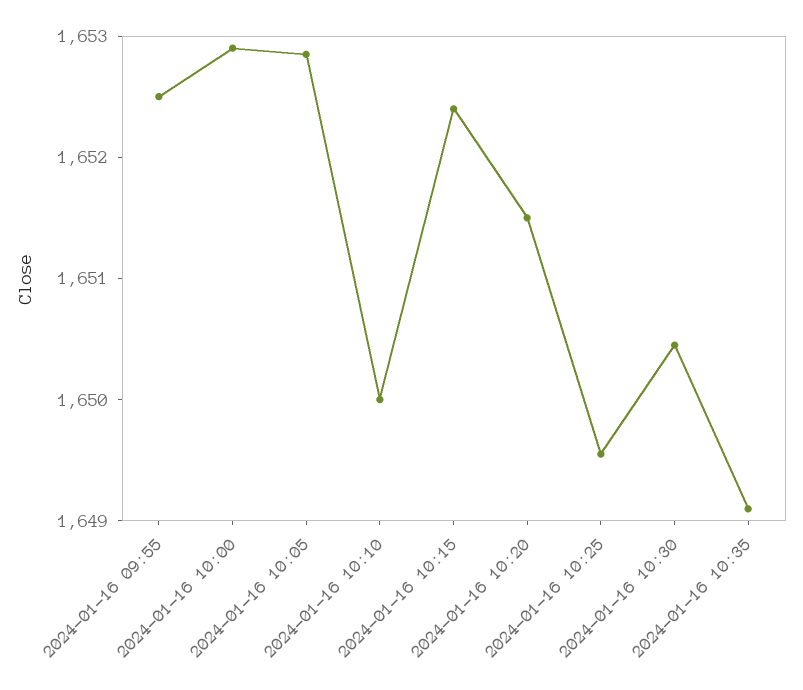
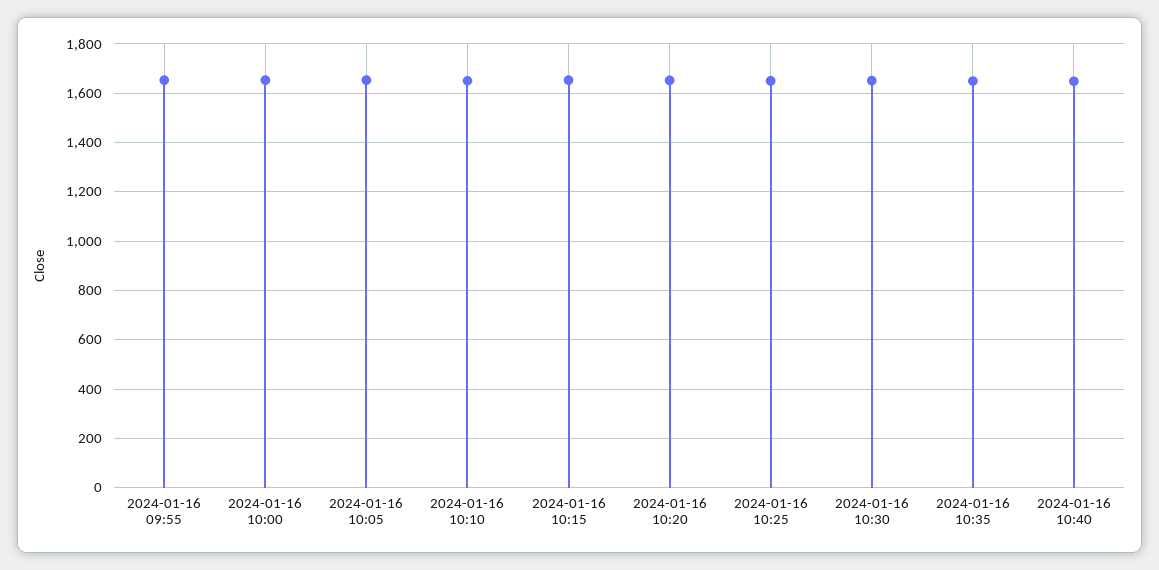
2024-01-16 10:40: none -> 1650

